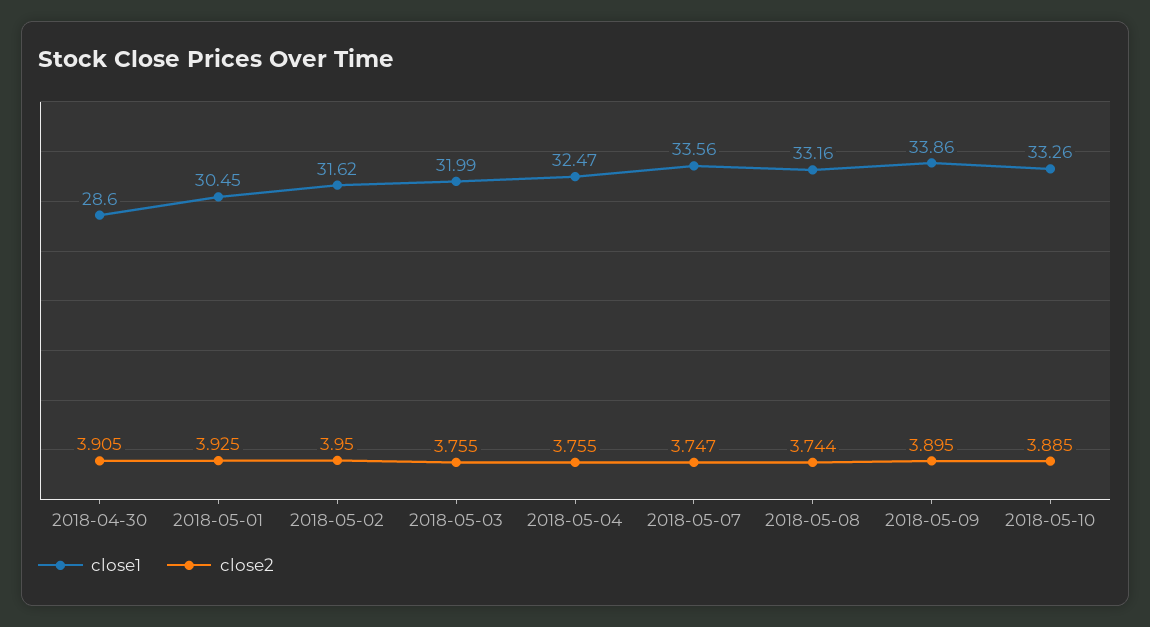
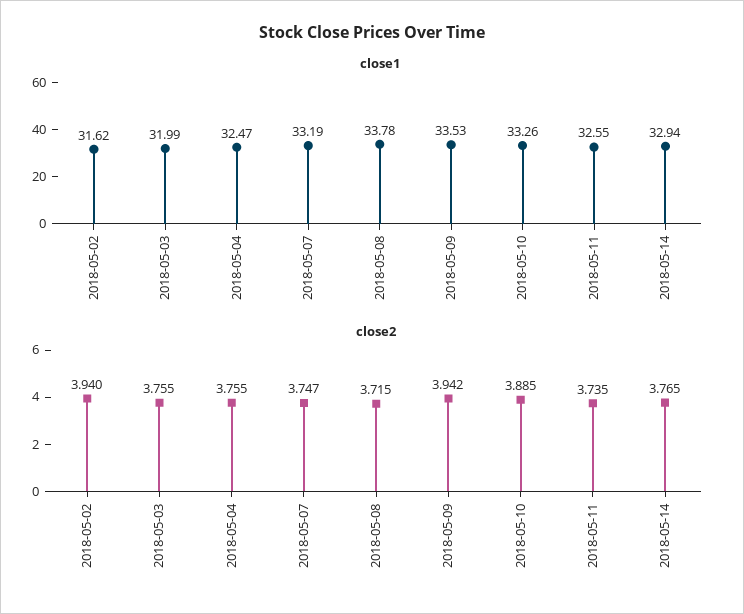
close1, 2018-04-30: 28.6 -> none
close2, 2018-04-30: 3.905 -> none
close1, 2018-05-01: 30.45 -> none
close2, 2018-05-01: 3.925 -> none
close2, 2018-05-02: 3.95 -> 3.94
close1, 2018-05-07: 33.56 -> 33.19
close1, 2018-05-08: 33.16 -> 33.78
close2, 2018-05-08: 3.744 -> 3.715
close1, 2018-05-09: 33.86 -> 33.53
close2, 2018-05-09: 3.895 -> 3.942
close1, 2018-05-11: none -> 32.55
close1, 2018-05-14: none -> 32.94
close2, 2018-05-11: none -> 3.735
close2, 2018-05-14: none -> 3.765

